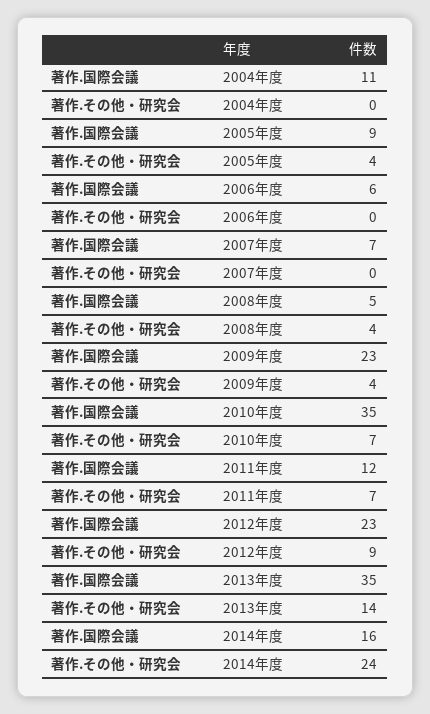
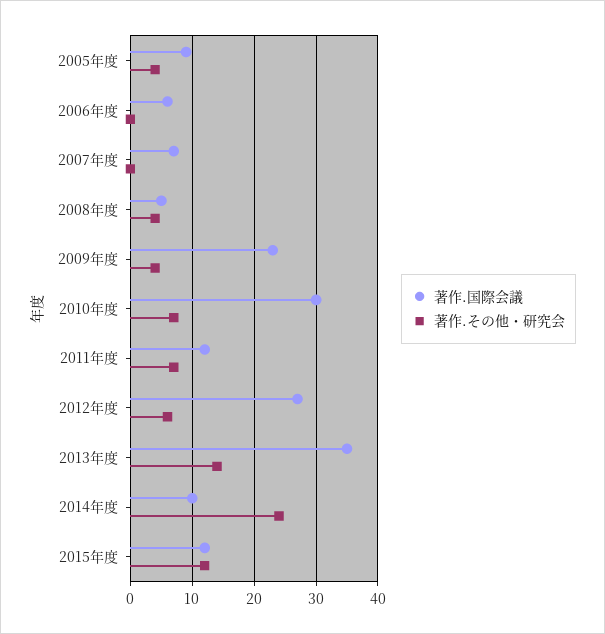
著作.国際会議, 2004年度: 11 -> none
著作.その他・研究会, 2004年度: 0 -> none
著作.国際会議, 2010年度: 35 -> 30
著作.国際会議, 2012年度: 23 -> 27
著作.その他・研究会, 2012年度: 9 -> 6
著作.国際会議, 2014年度: 16 -> 10
著作.国際会議, 2015年度: none -> 12
著作.その他・研究会, 2015年度: none -> 12

